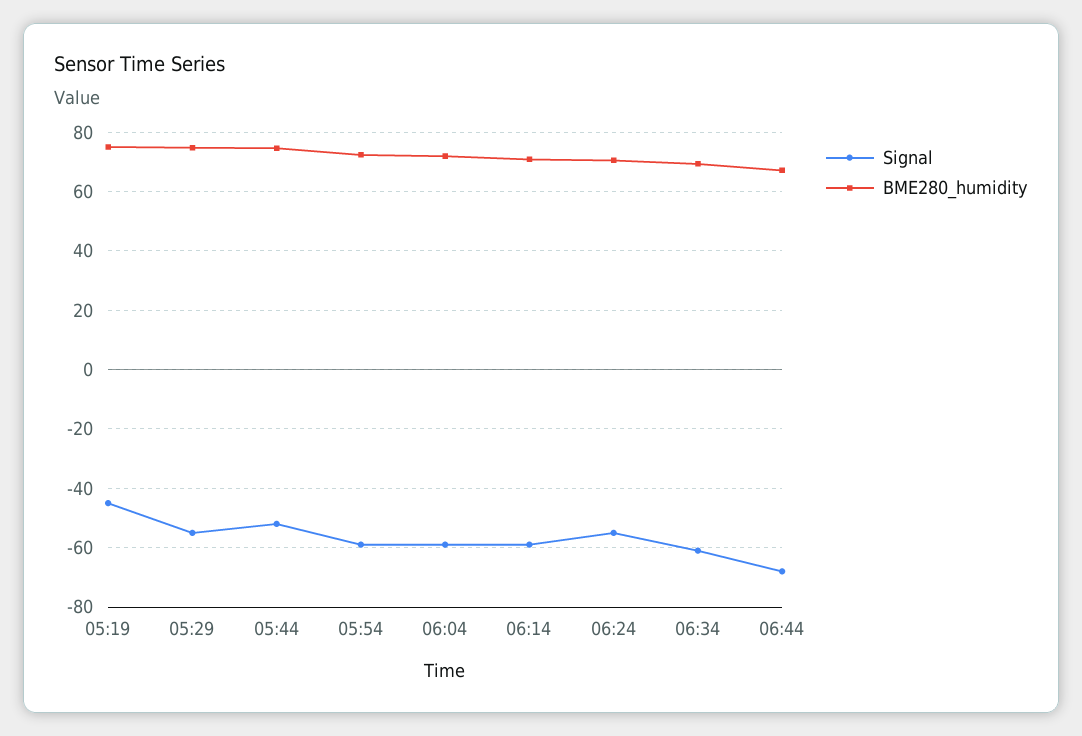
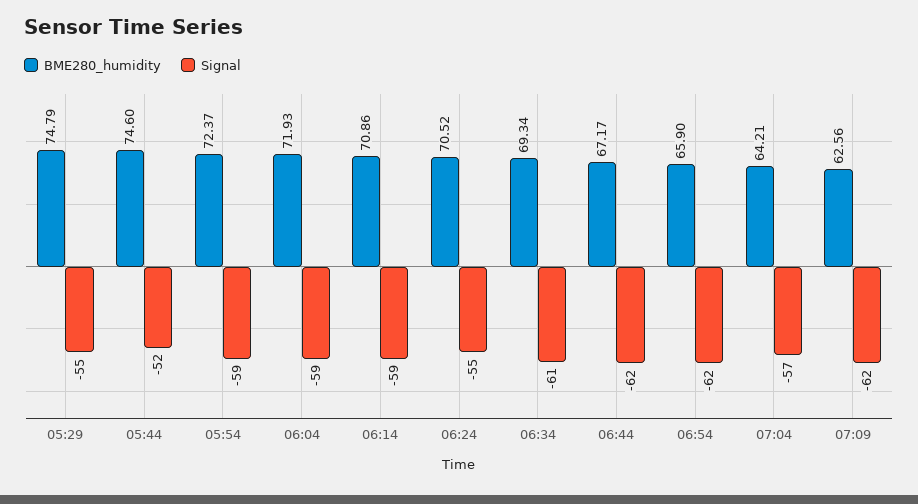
Signal, 05:19: -45 -> none
BME280_humidity, 05:19: 75 -> none
Signal, 06:44: -67.5 -> -62
BME280_humidity, 06:54: none -> 65.9
Signal, 06:54: none -> -62
BME280_humidity, 07:04: none -> 64.21
Signal, 07:04: none -> -57
BME280_humidity, 07:09: none -> 62.56
Signal, 07:09: none -> -62

